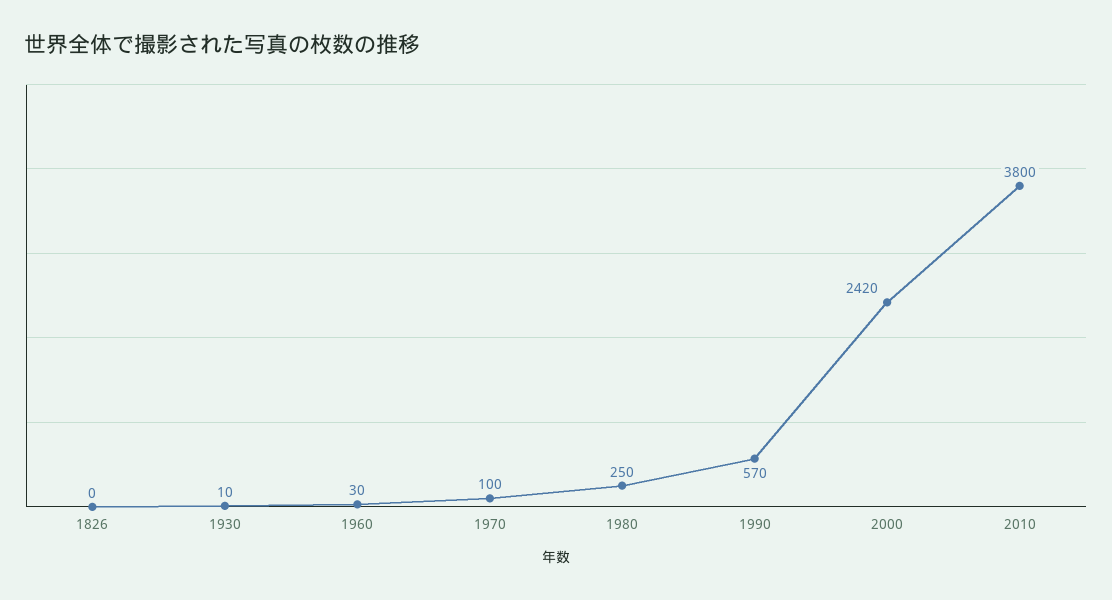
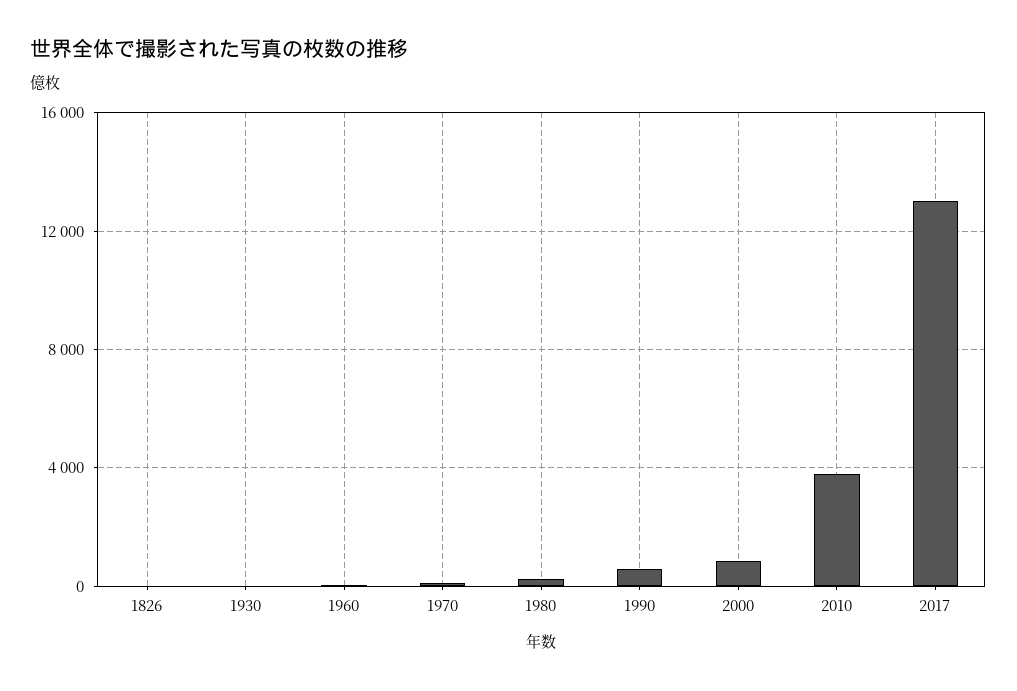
2000: 2420 -> 1000
2017: none -> 13000

